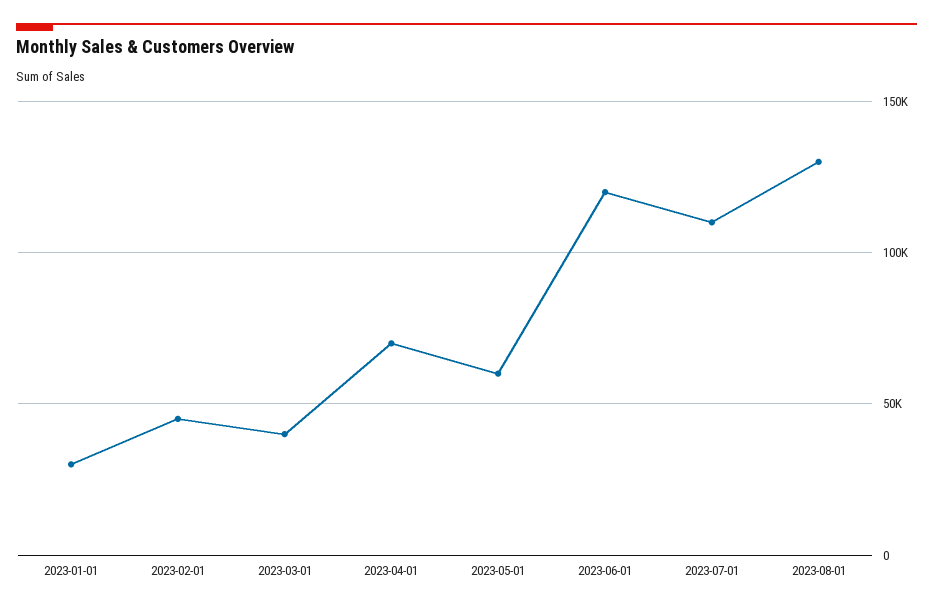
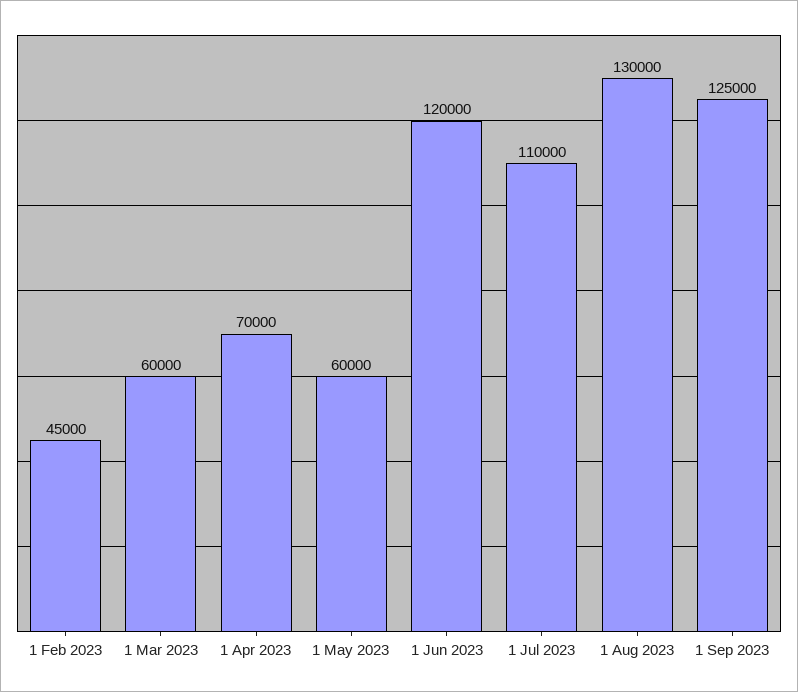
2023-01-01: 30000 -> none
2023-03-01: 40000 -> 60000
1 Sep 2023: none -> 125000

